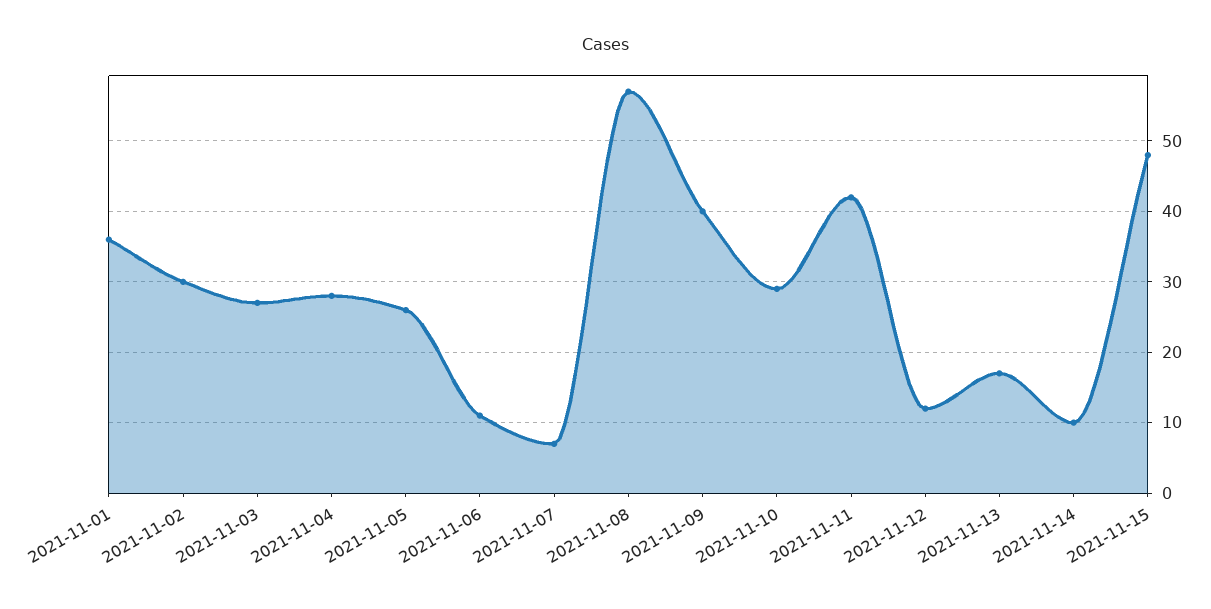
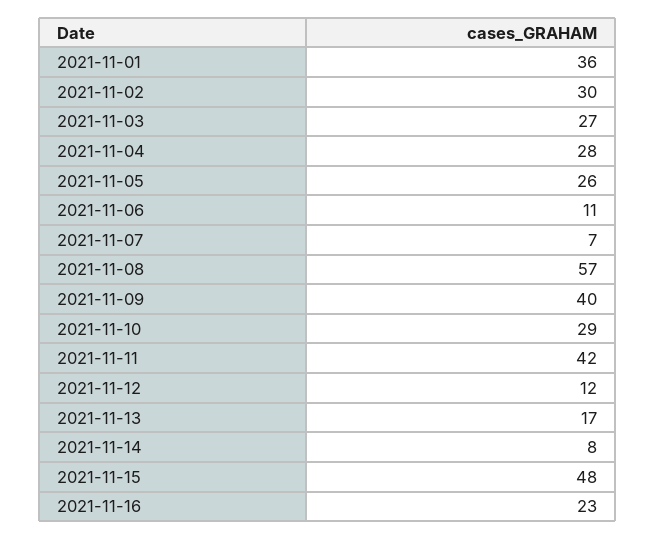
2021-11-14: 10 -> 8
2021-11-16: none -> 23

